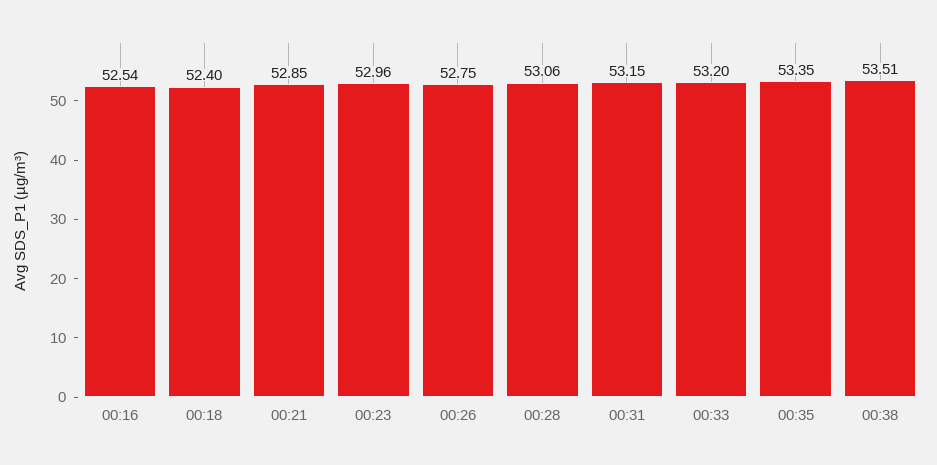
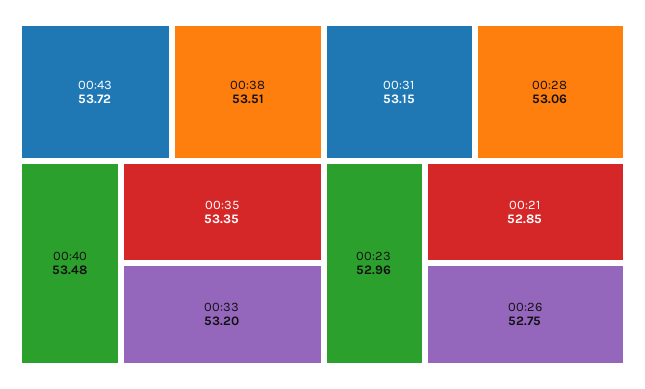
00:16: 52.54 -> none
00:18: 52.4 -> none
00:43: none -> 53.72
00:40: none -> 53.48

